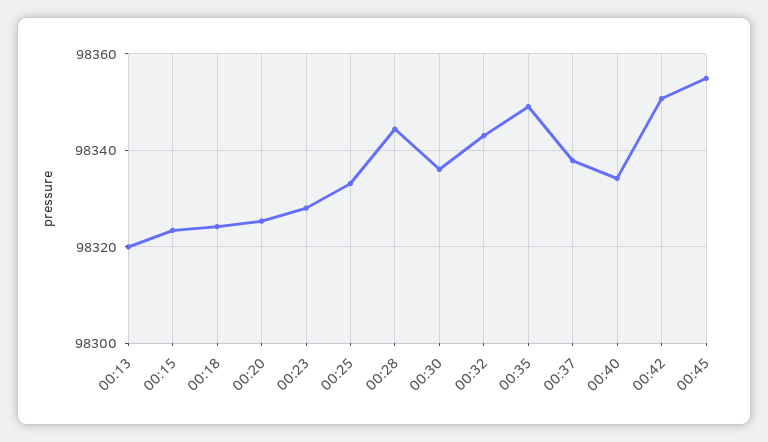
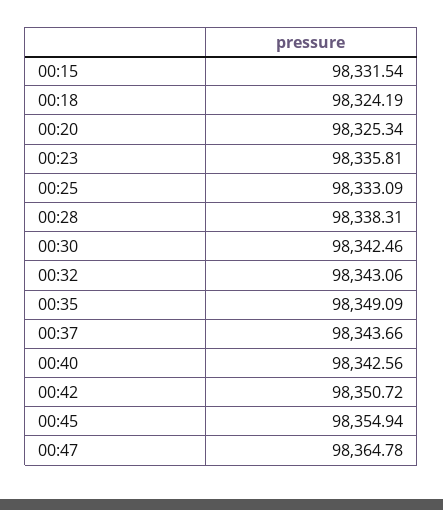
00:13: 98320 -> none
00:15: 98324 -> 98331.54
00:23: 98328 -> 98335.81
00:28: 98344 -> 98338.31
00:30: 98336 -> 98342.46
00:37: 98338 -> 98343.66
00:40: 98334 -> 98342.56
00:47: none -> 98364.78

